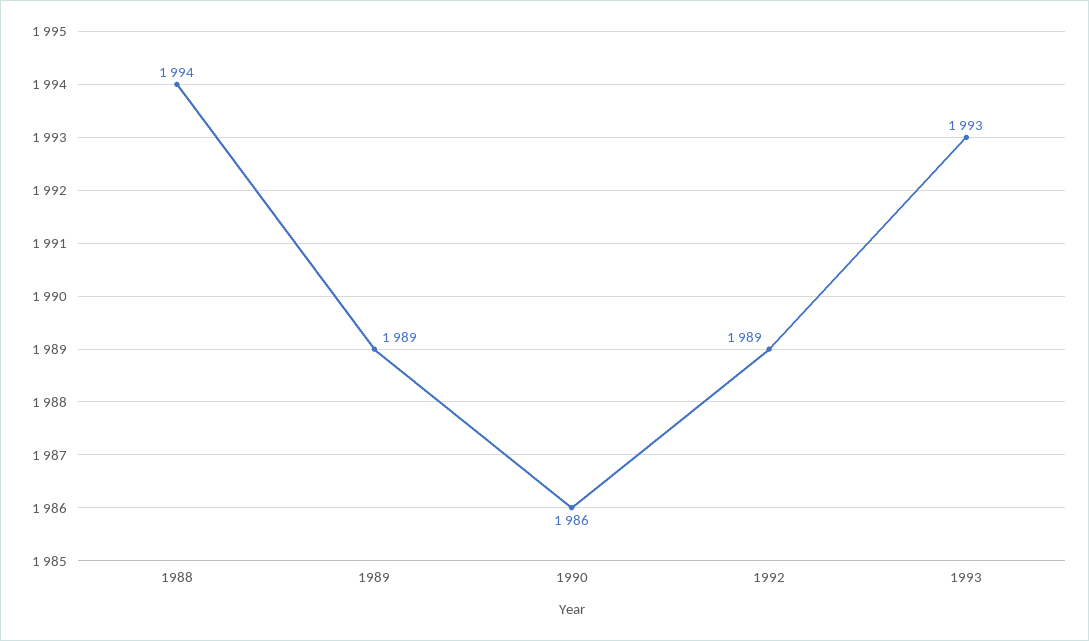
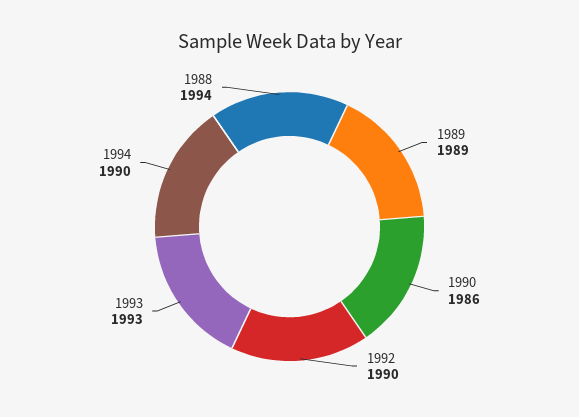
1992: 1989 -> 1990
1994: none -> 1990

